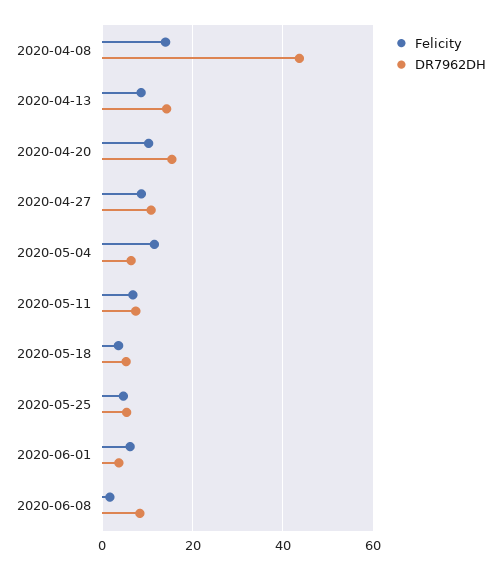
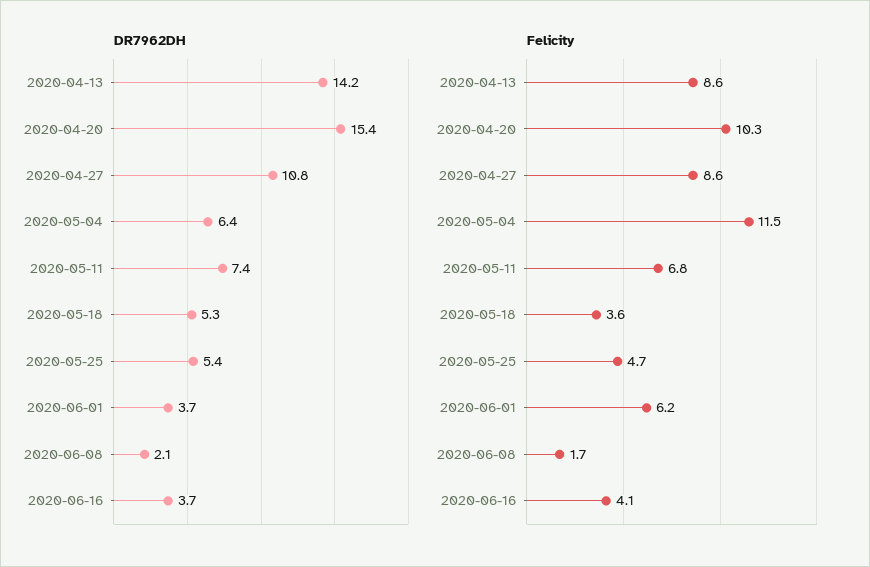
Felicity, 2020-04-08: 14 -> none
DR7962DH, 2020-04-08: 44 -> none
DR7962DH, 2020-06-08: 8 -> 2.1
DR7962DH, 2020-06-16: none -> 3.7
Felicity, 2020-06-16: none -> 4.1

